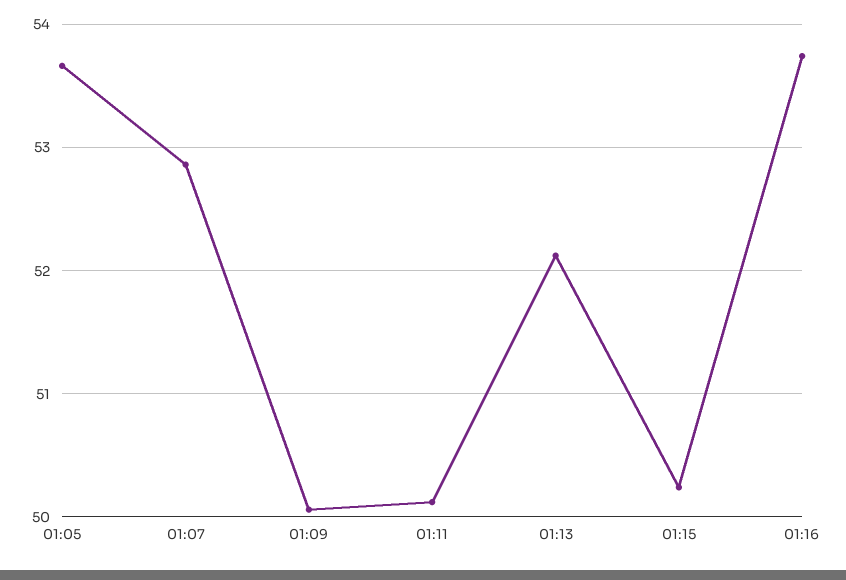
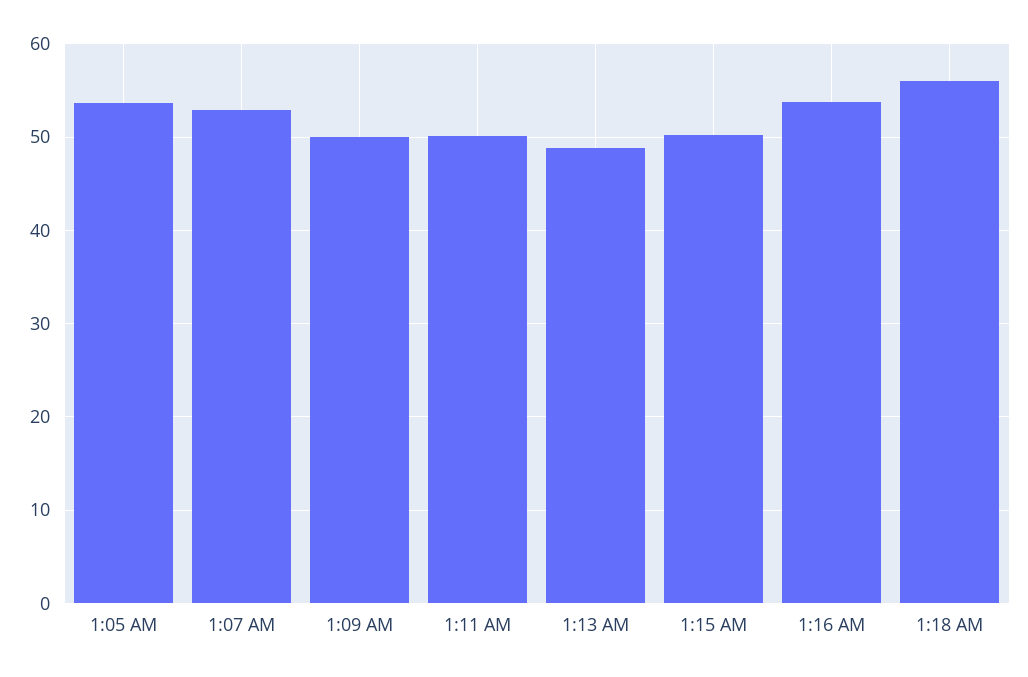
01:13: 52.1 -> 49
1:18 AM: none -> 56

